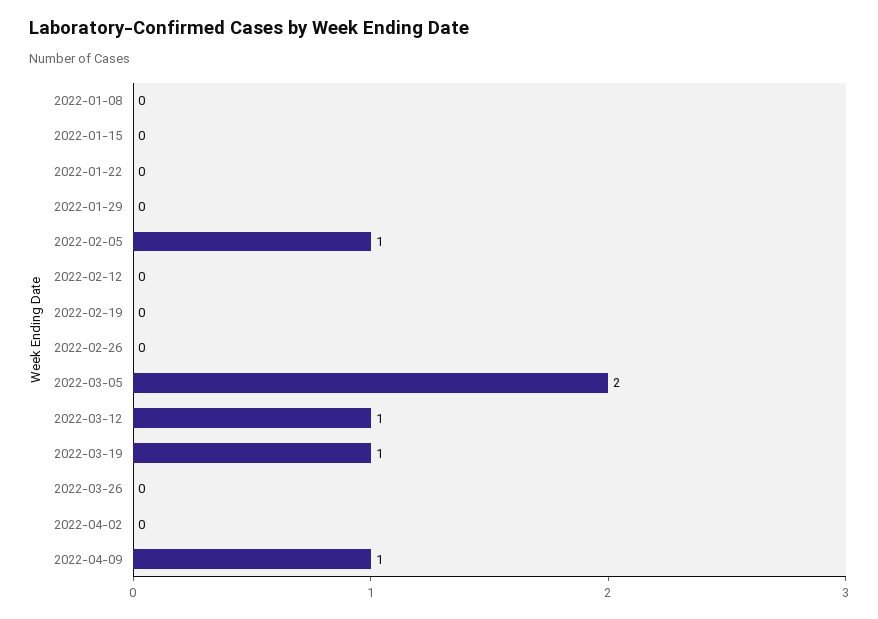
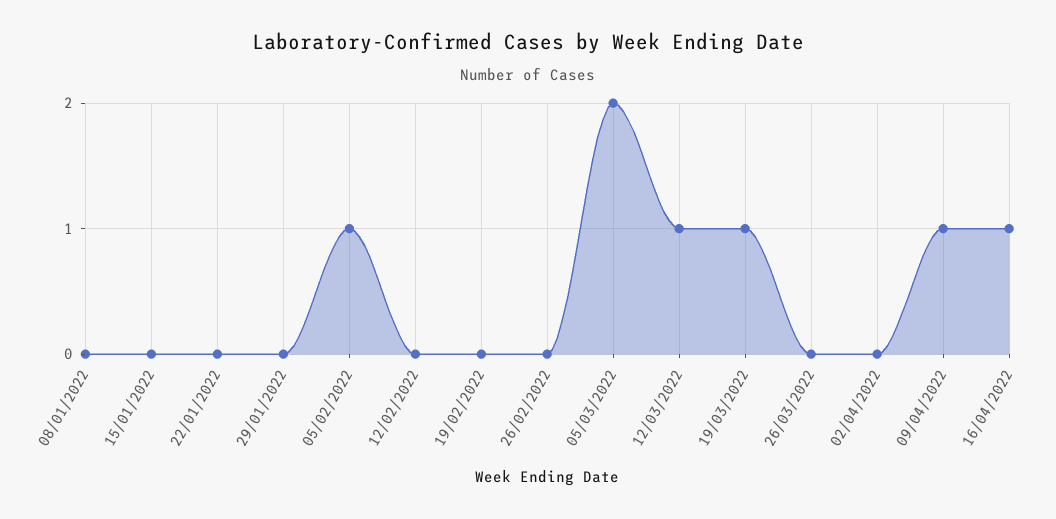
16/04/2022: none -> 1

